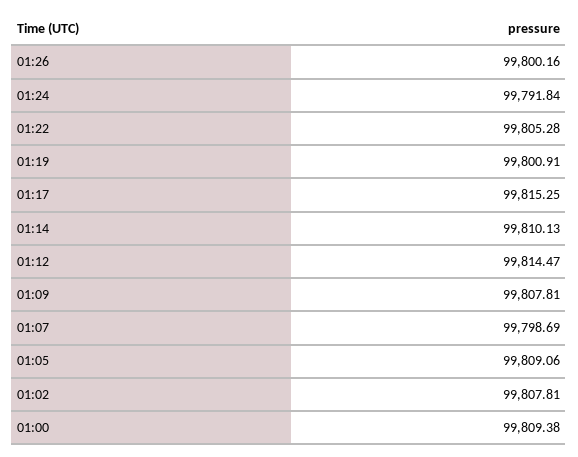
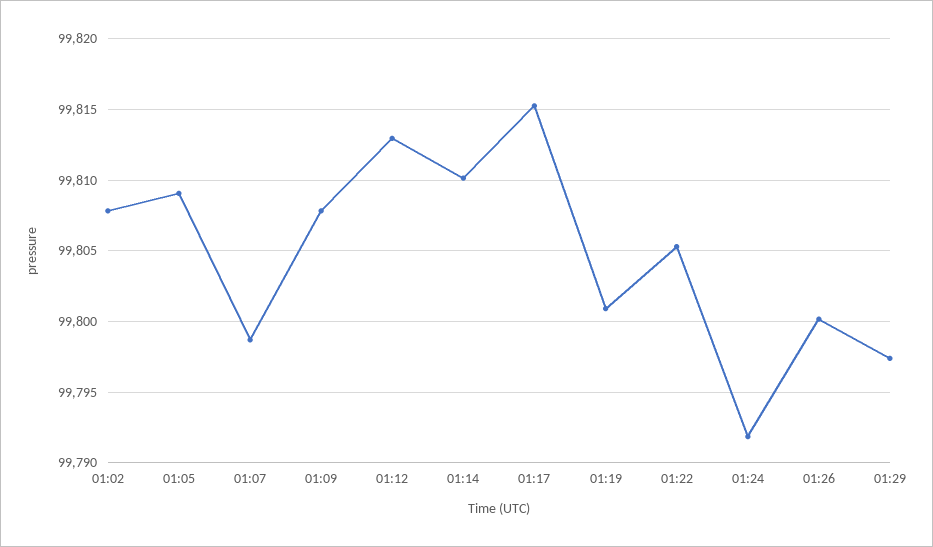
01:12: 99814.47 -> 99813
01:00: 99809.38 -> none
01:29: none -> 99797.5

